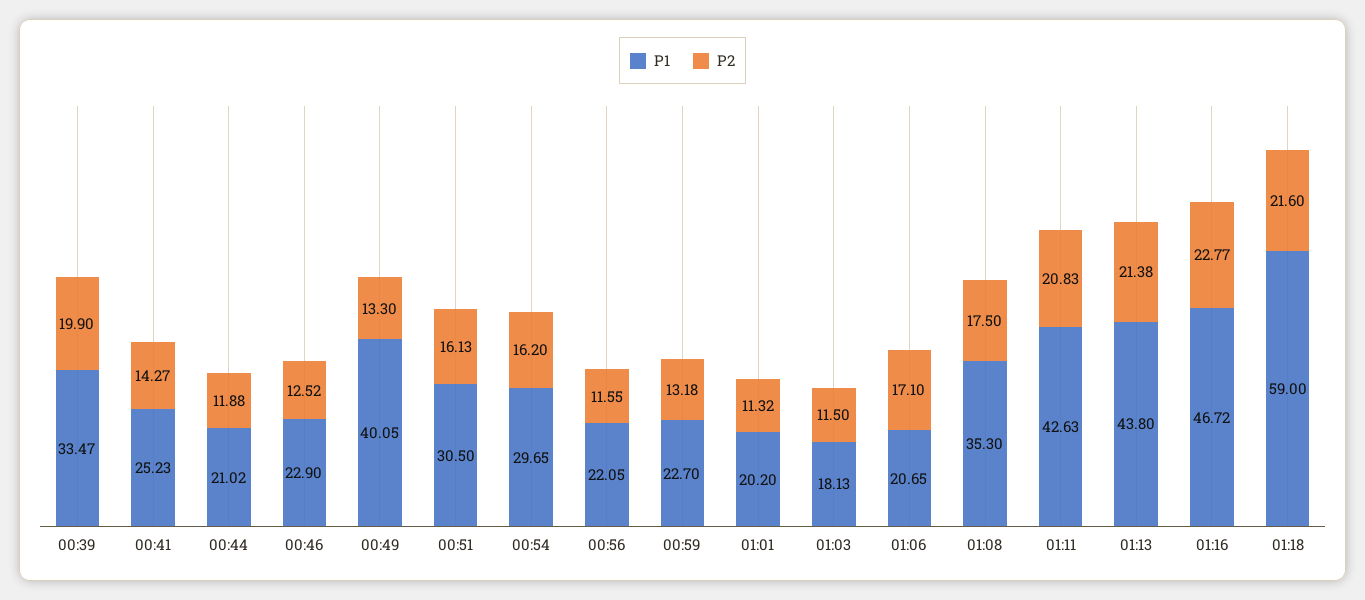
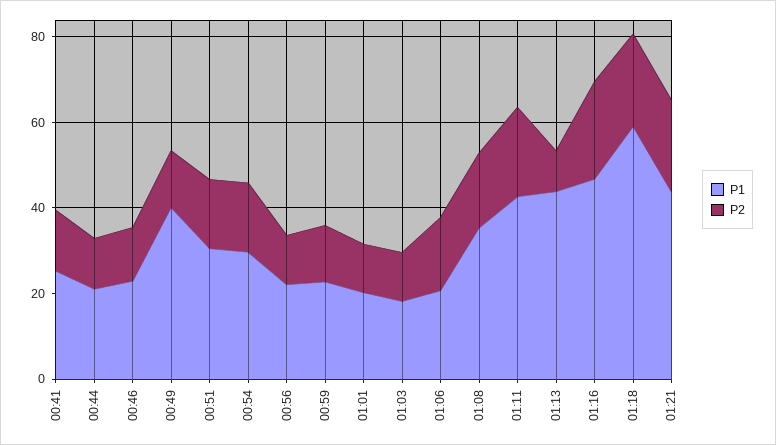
P1, 00:39: 33.47 -> none
P2, 00:39: 19.9 -> none
P2, 01:13: 21.38 -> 10
P1, 01:21: none -> 45
P2, 01:21: none -> 20

